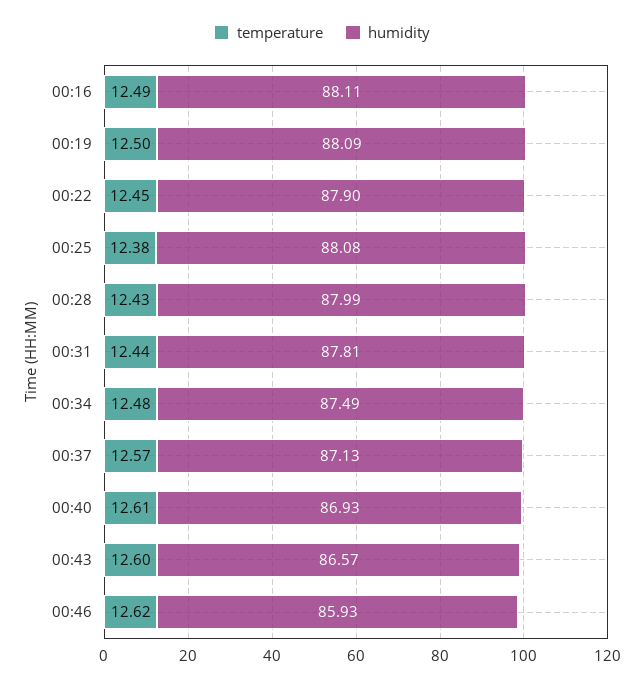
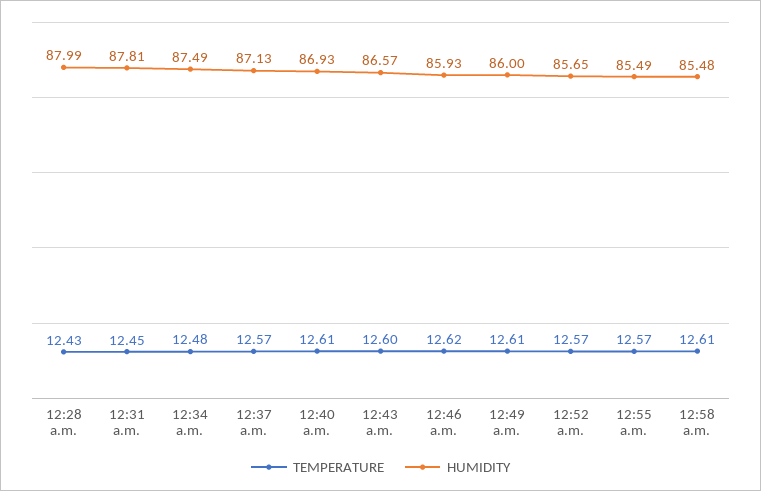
temperature, 00:16: 12.49 -> none
humidity, 00:16: 88.11 -> none
temperature, 00:19: 12.5 -> none
humidity, 00:19: 88.09 -> none
temperature, 00:22: 12.45 -> none
humidity, 00:22: 87.9 -> none
temperature, 00:25: 12.38 -> none
humidity, 00:25: 88.08 -> none
temperature, 00:31: 12.44 -> 12.45
temperature, 12:49 a.m.: none -> 12.61
humidity, 12:49 a.m.: none -> 86
temperature, 12:52 a.m.: none -> 12.57
humidity, 12:52 a.m.: none -> 85.65
temperature, 12:55 a.m.: none -> 12.57
humidity, 12:55 a.m.: none -> 85.49
temperature, 12:58 a.m.: none -> 12.61
humidity, 12:58 a.m.: none -> 85.48

